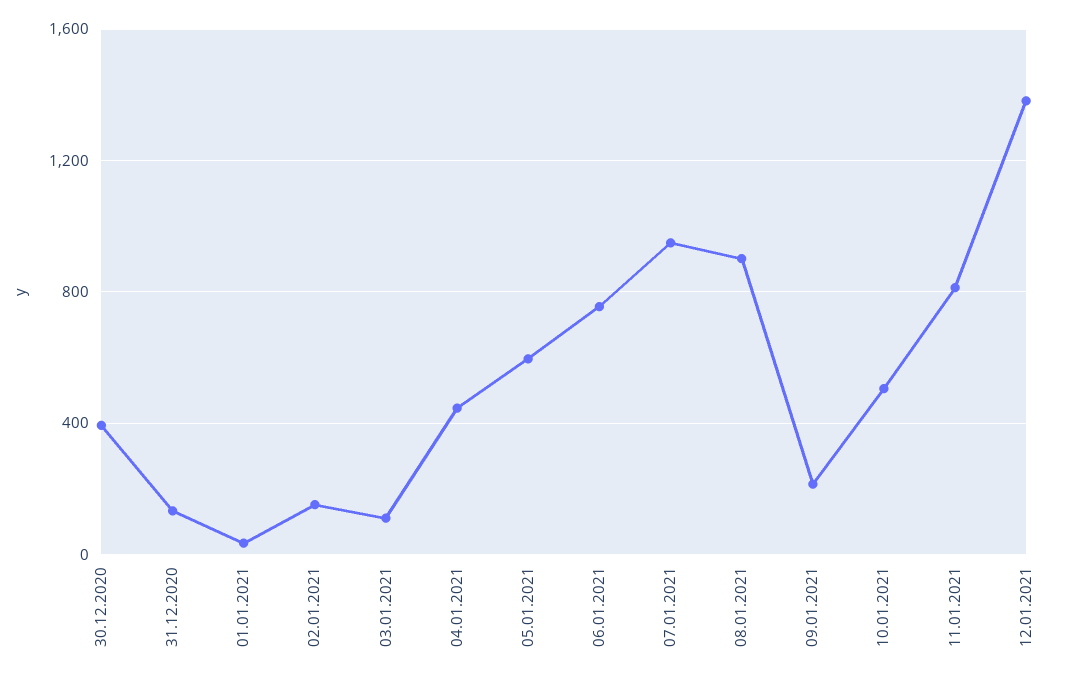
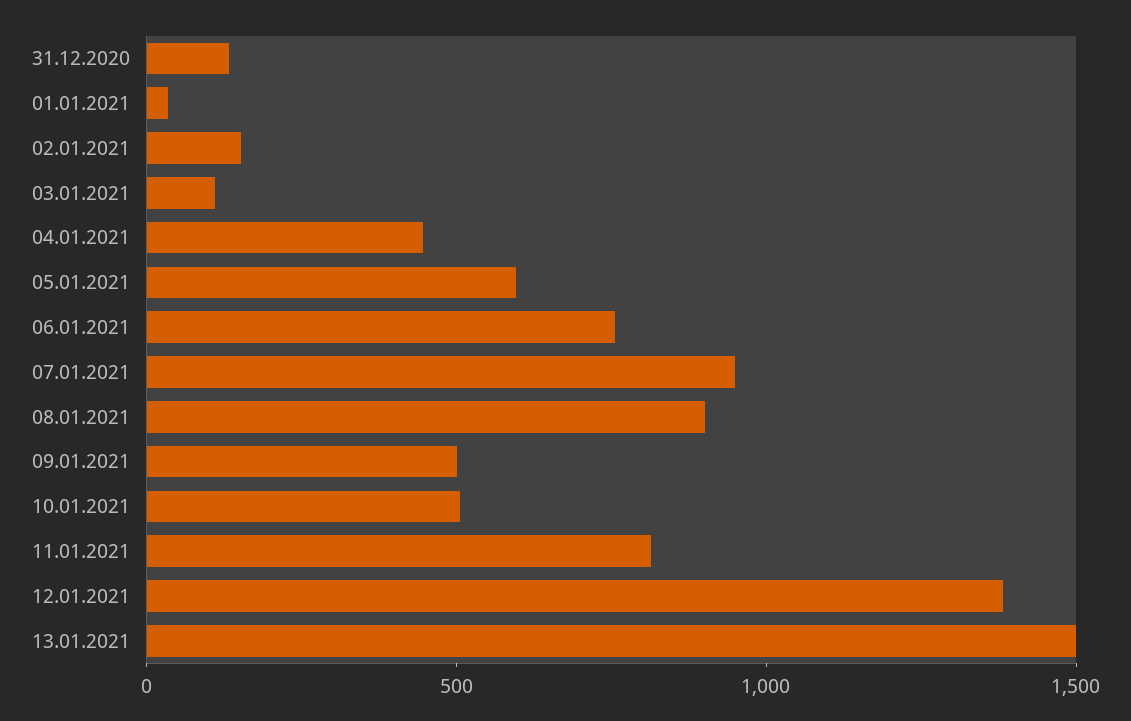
30.12.2020: 400 -> none
09.01.2021: 200 -> 500
13.01.2021: none -> 1500

